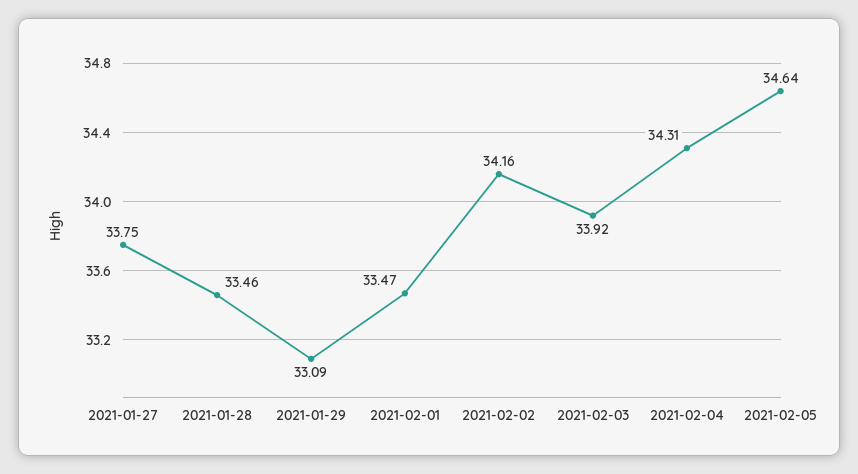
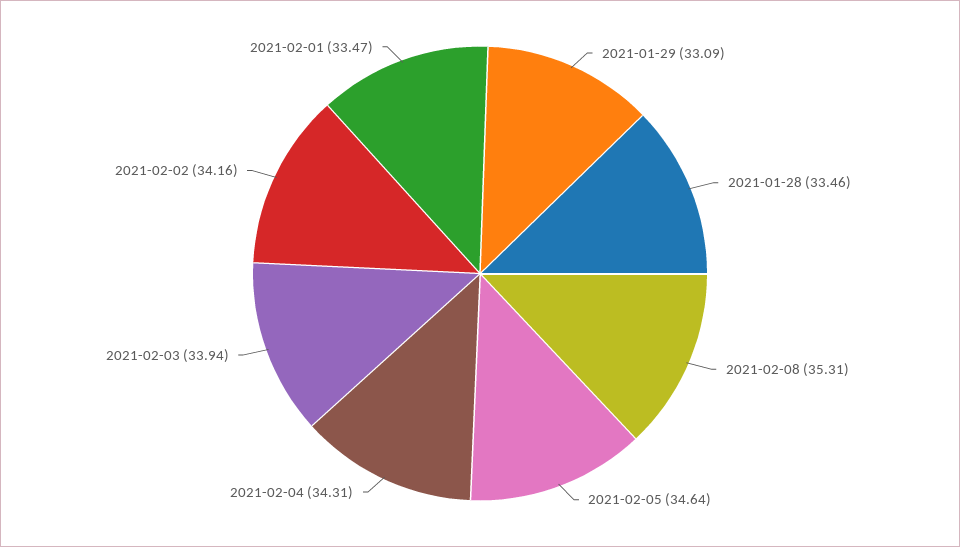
2021-01-27: 33.75 -> none
2021-02-03: 33.92 -> 33.94
2021-02-08: none -> 35.31

